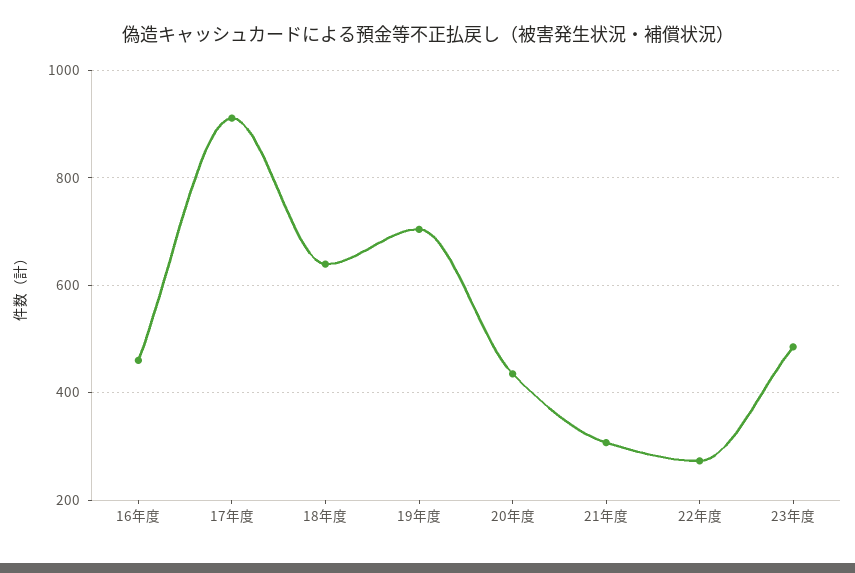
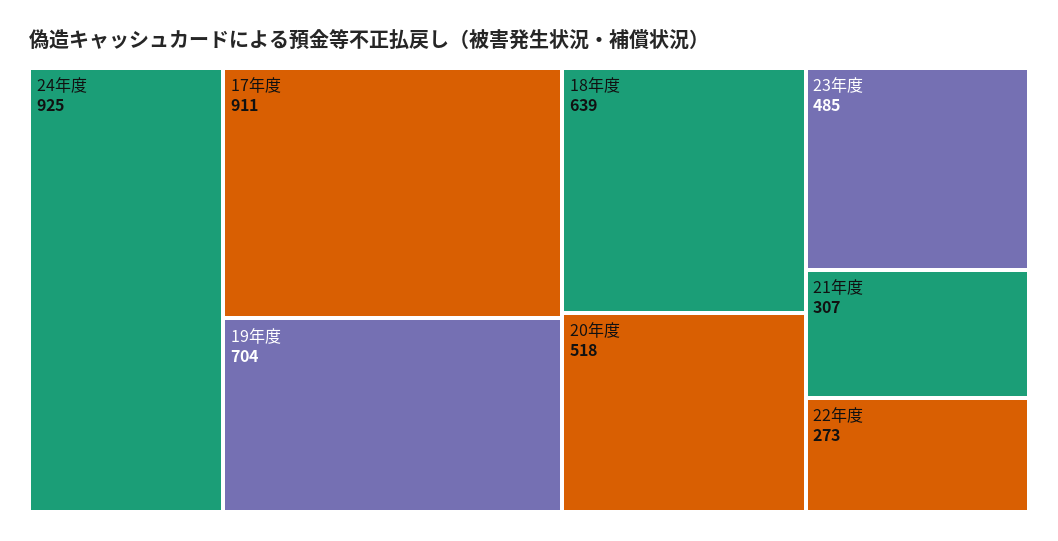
16年度: 460 -> none
20年度: 440 -> 518
24年度: none -> 925

